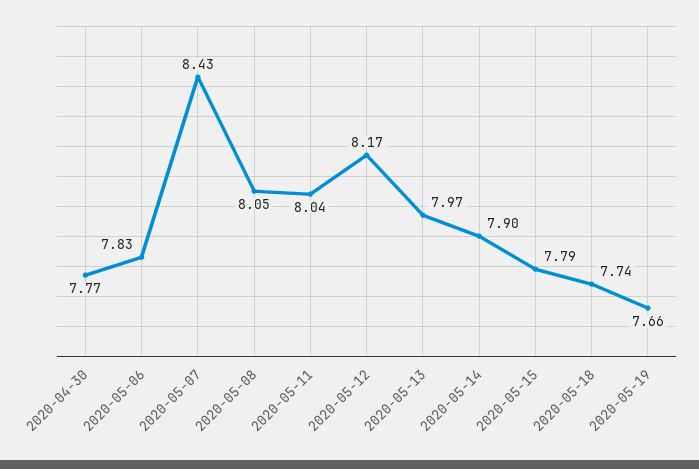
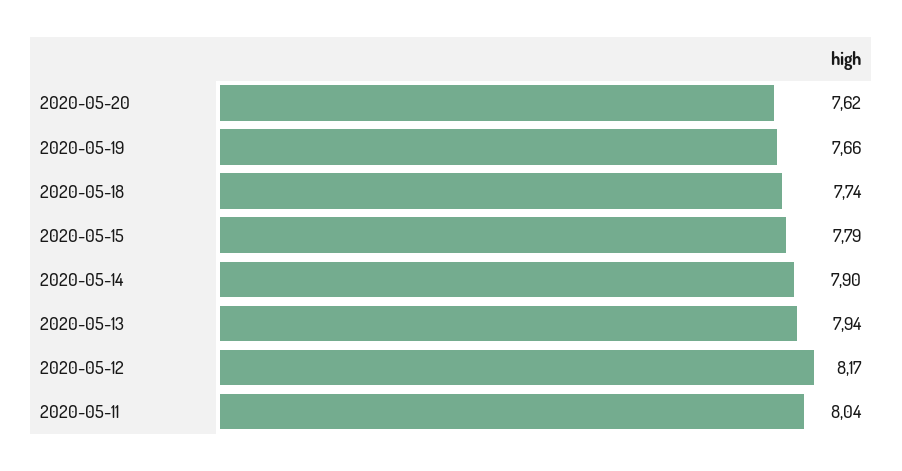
2020-04-30: 7.77 -> none
2020-05-06: 7.83 -> none
2020-05-07: 8.43 -> none
2020-05-08: 8.05 -> none
2020-05-13: 7.97 -> 7.94
2020-05-20: none -> 7.62

